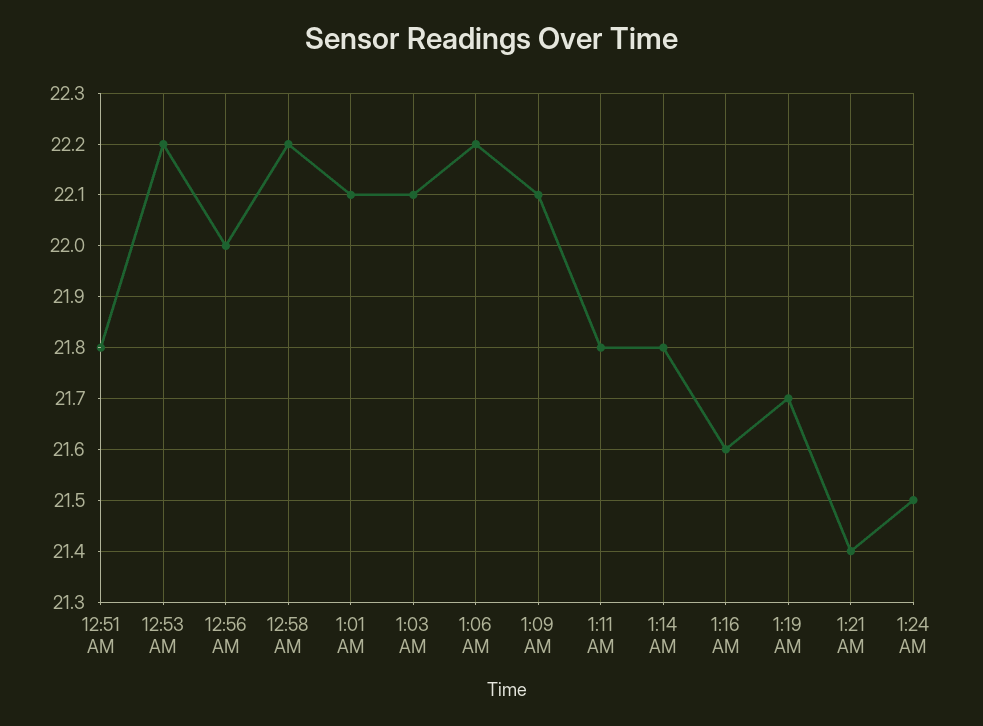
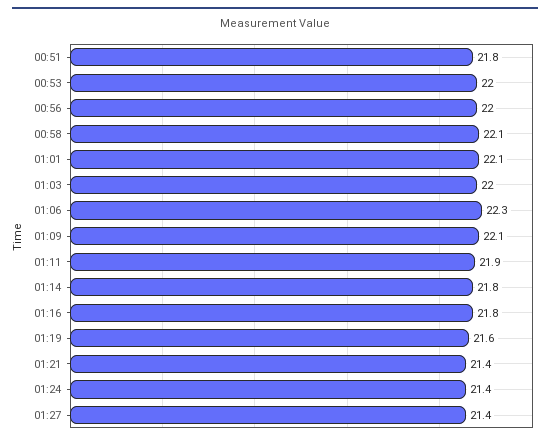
12:53 AM: 22.2 -> 22
12:58 AM: 22.2 -> 22.1
1:03 AM: 22.1 -> 22
1:06 AM: 22.2 -> 22.3
1:11 AM: 21.8 -> 21.9
1:16 AM: 21.6 -> 21.8
1:19 AM: 21.7 -> 21.6
1:24 AM: 21.5 -> 21.4
01:27: none -> 21.4

